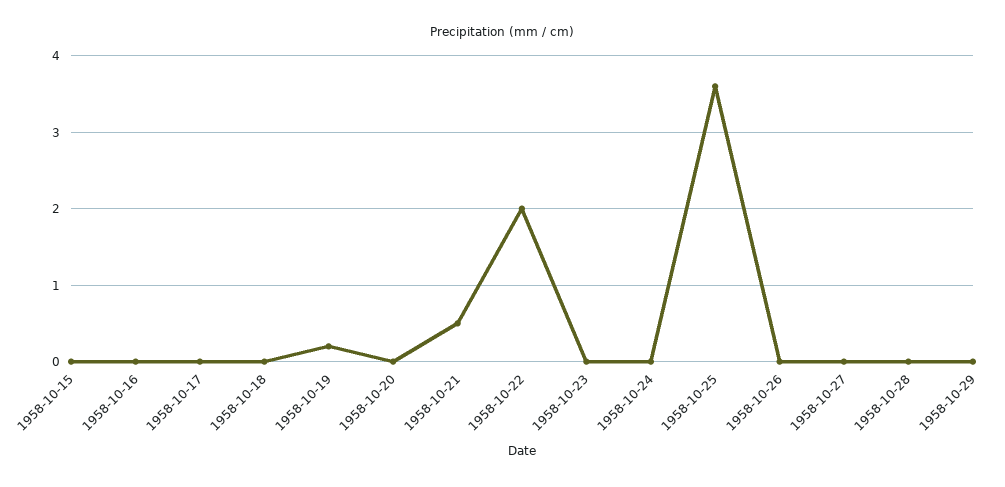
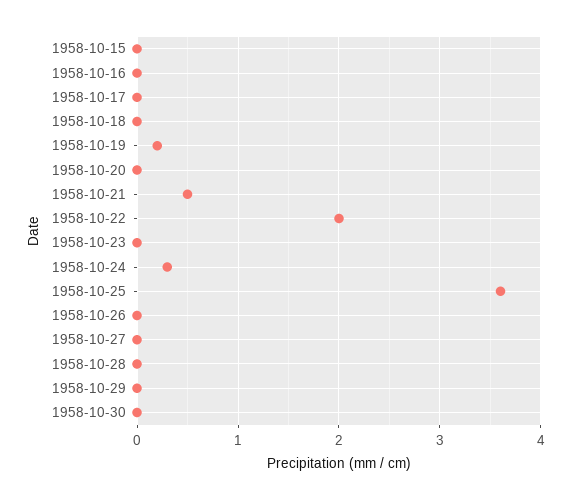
1958-10-24: 0 -> 0.3
1958-10-30: none -> 0

